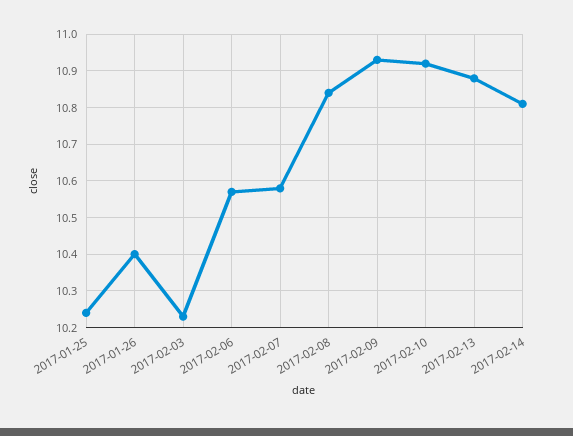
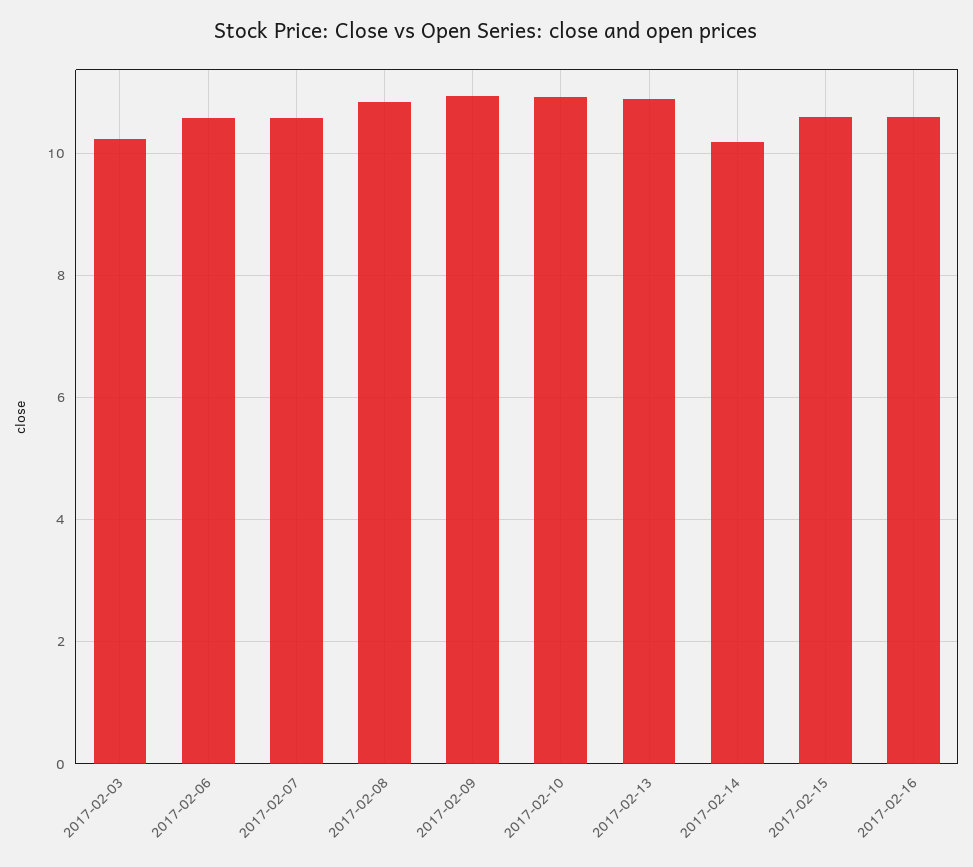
2017-01-25: 10.25 -> none
2017-01-26: 10.4 -> none
2017-02-14: 10.8 -> 10.2
2017-02-15: none -> 10.6
2017-02-16: none -> 10.6

